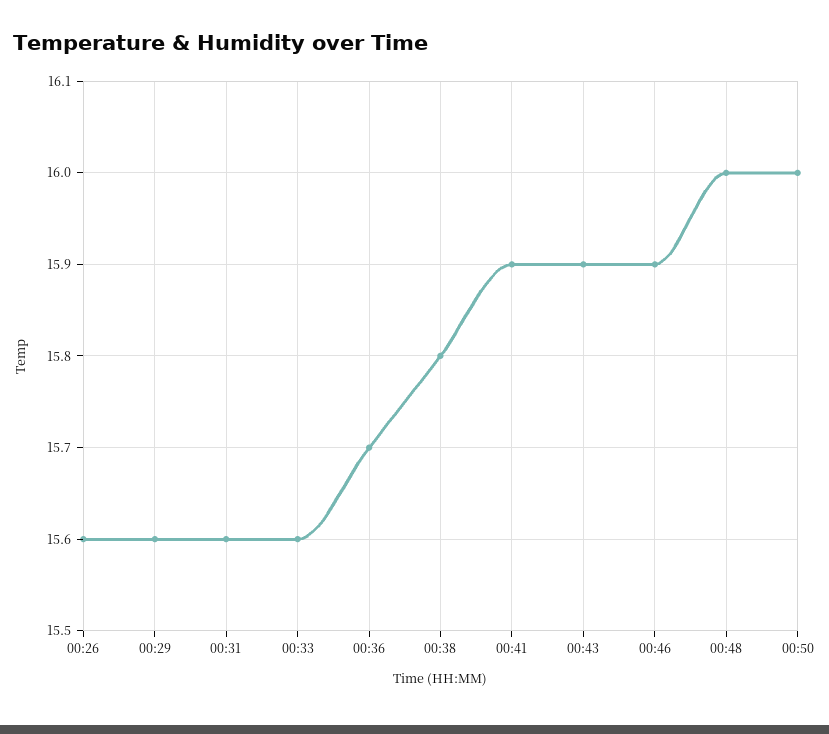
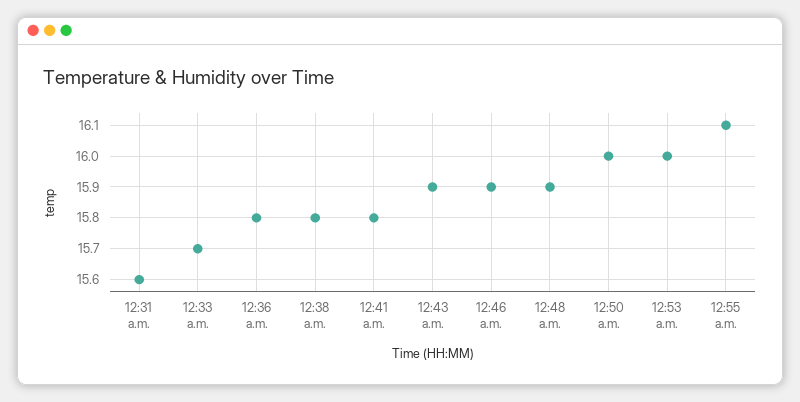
00:26: 15.6 -> none
00:29: 15.6 -> none
00:33: 15.6 -> 15.7
00:36: 15.7 -> 15.8
00:41: 15.9 -> 15.8
00:48: 16 -> 15.9
12:53 a.m.: none -> 16
12:55 a.m.: none -> 16.1

